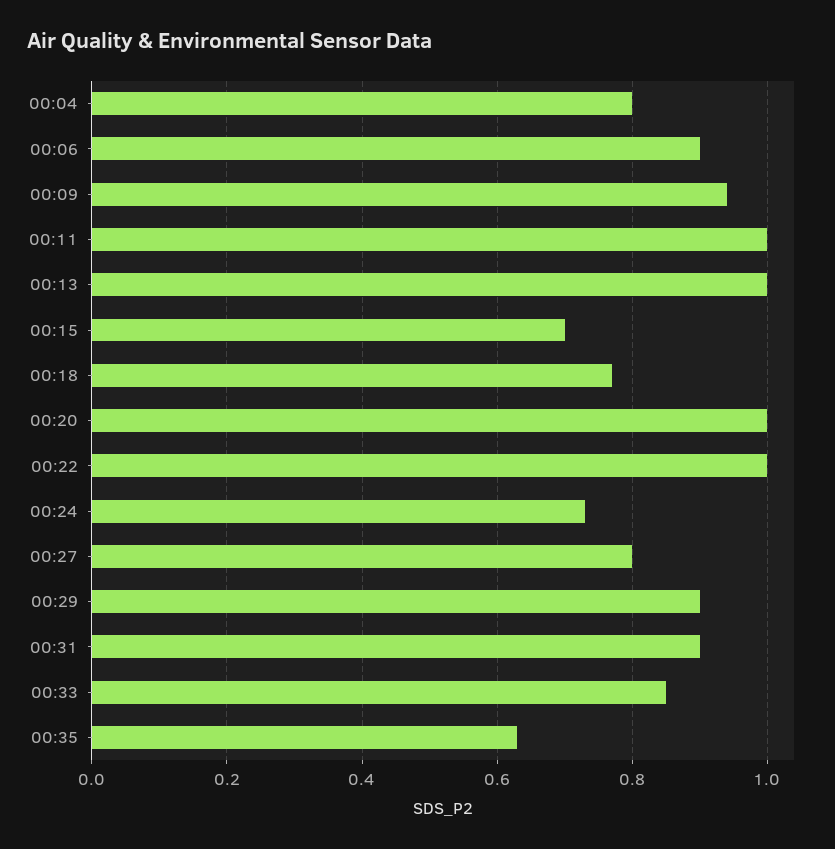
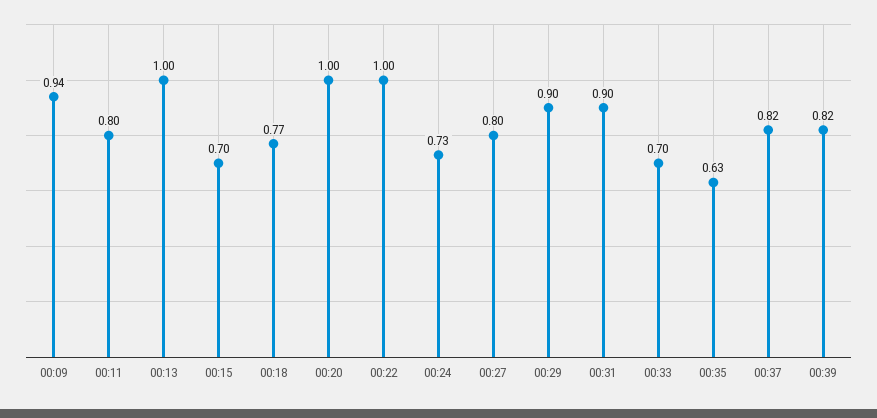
00:04: 0.8 -> none
00:06: 0.9 -> none
00:11: 1 -> 0.8
00:33: 0.85 -> 0.7
00:37: none -> 0.82
00:39: none -> 0.82

